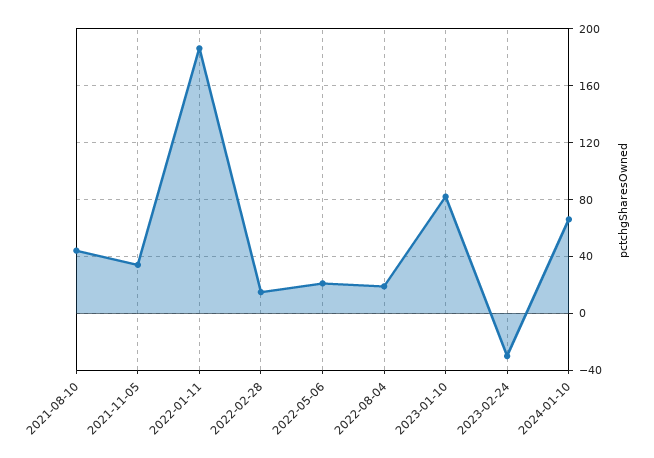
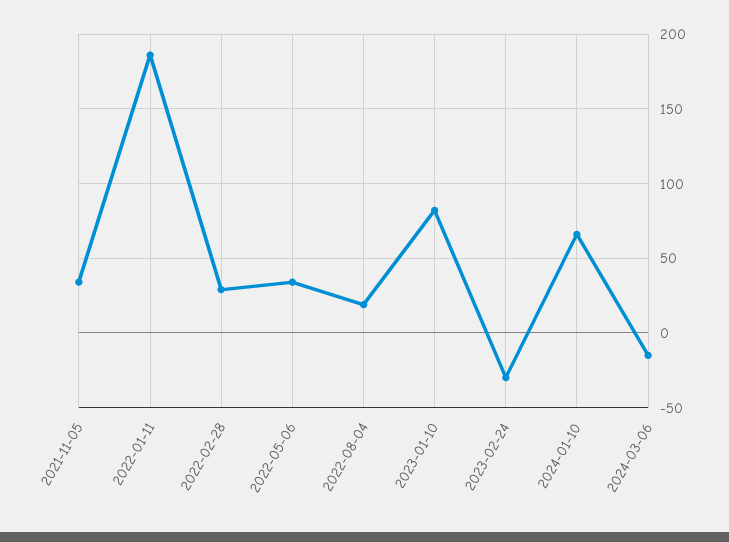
2021-08-10: 45 -> none
2022-02-28: 15 -> 30
2022-05-06: 20 -> 35
2024-03-06: none -> -15

